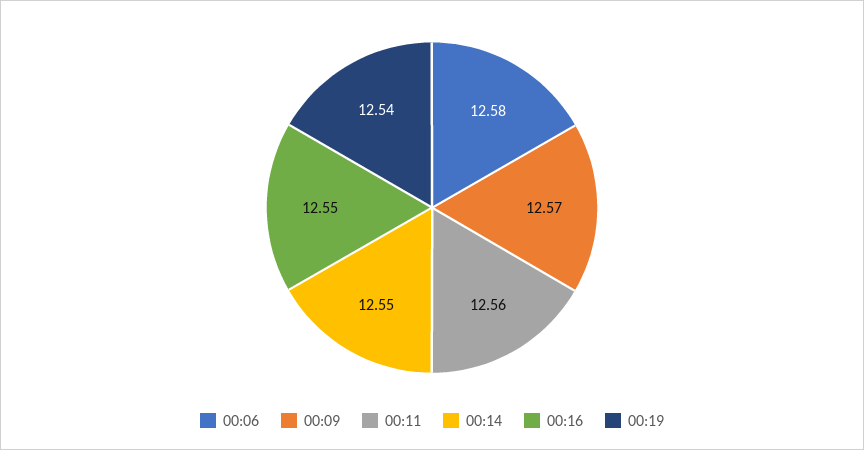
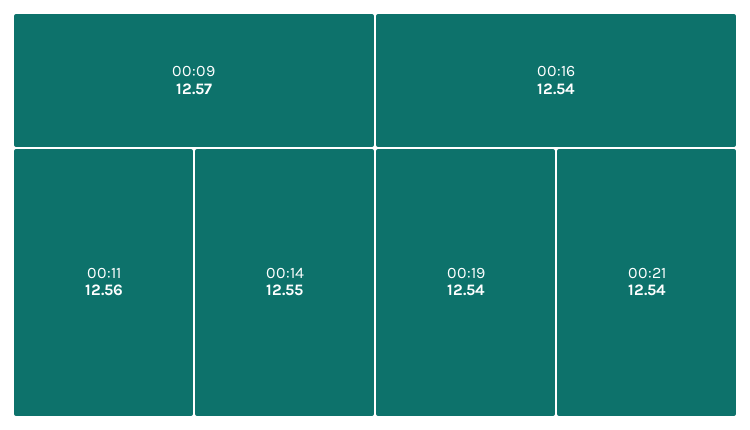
00:06: 12.58 -> none
00:16: 12.55 -> 12.54
00:21: none -> 12.54

